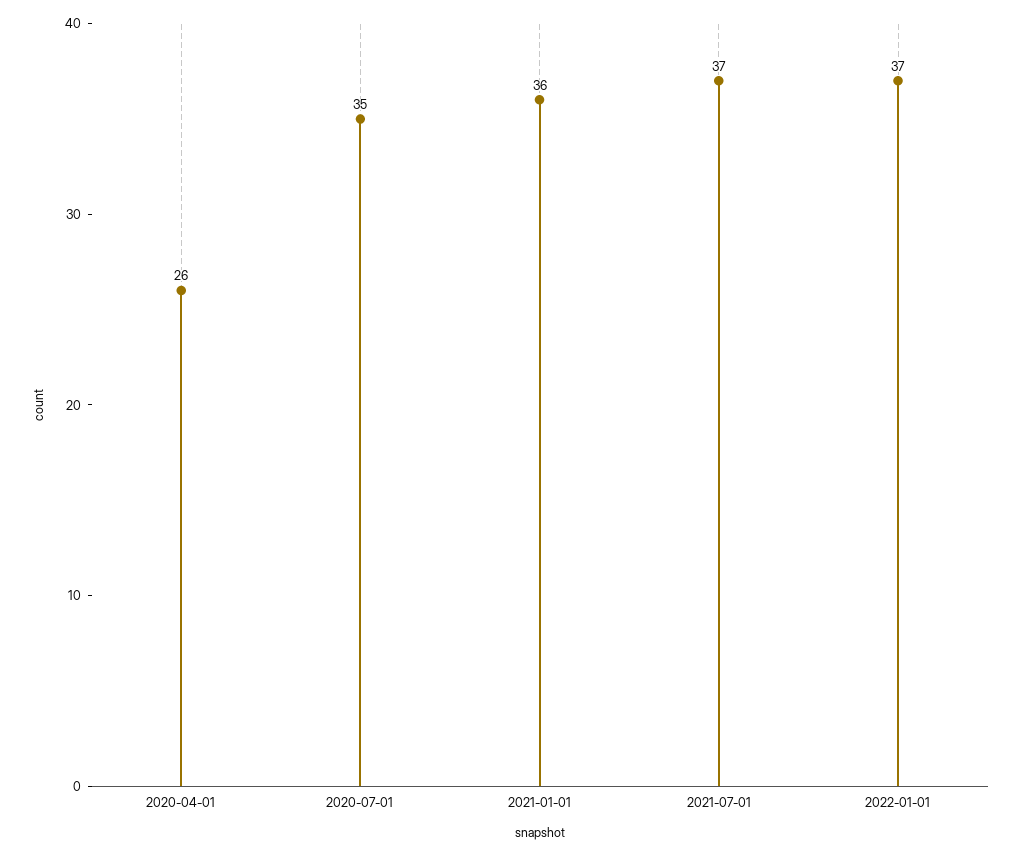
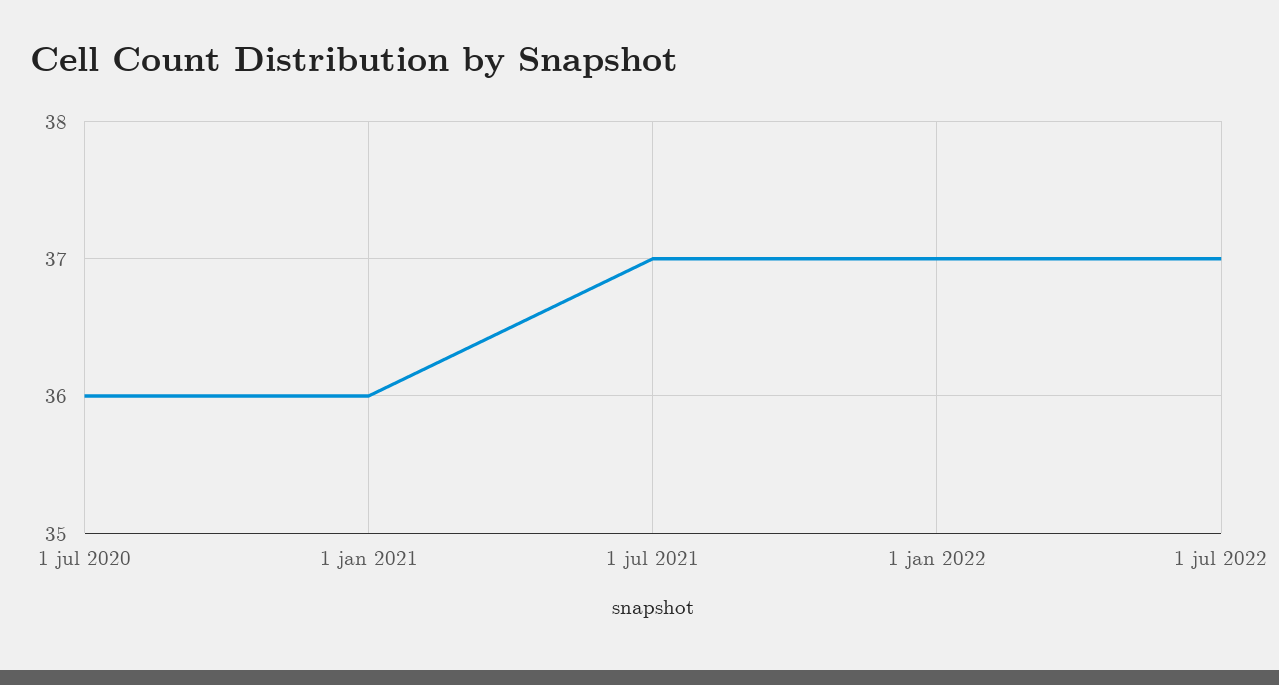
2020-04-01: 26 -> none
2020-07-01: 35 -> 36
1 jul 2022: none -> 37

